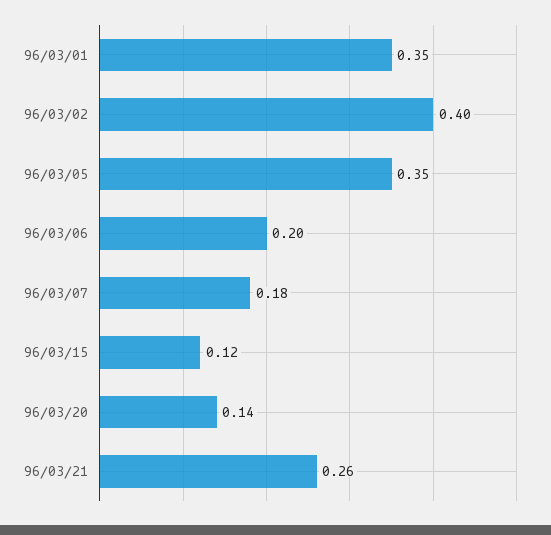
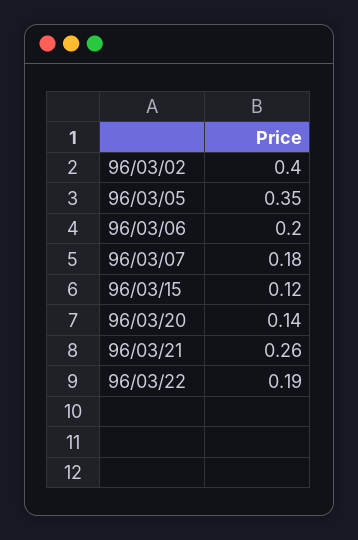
96/03/01: 0.35 -> none
96/03/22: none -> 0.19

